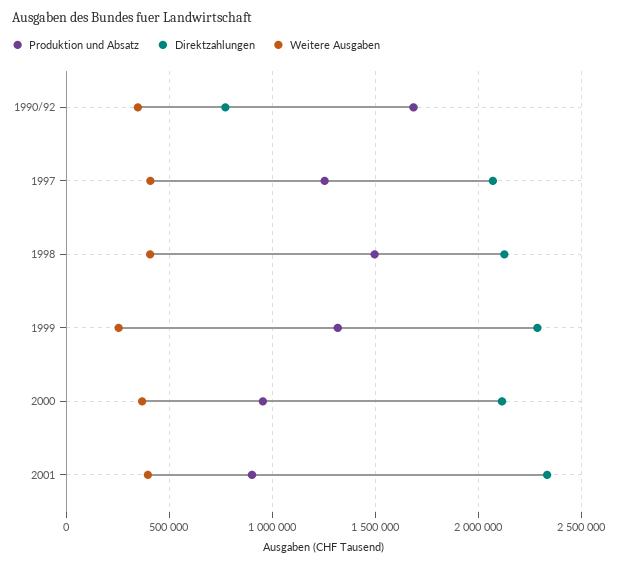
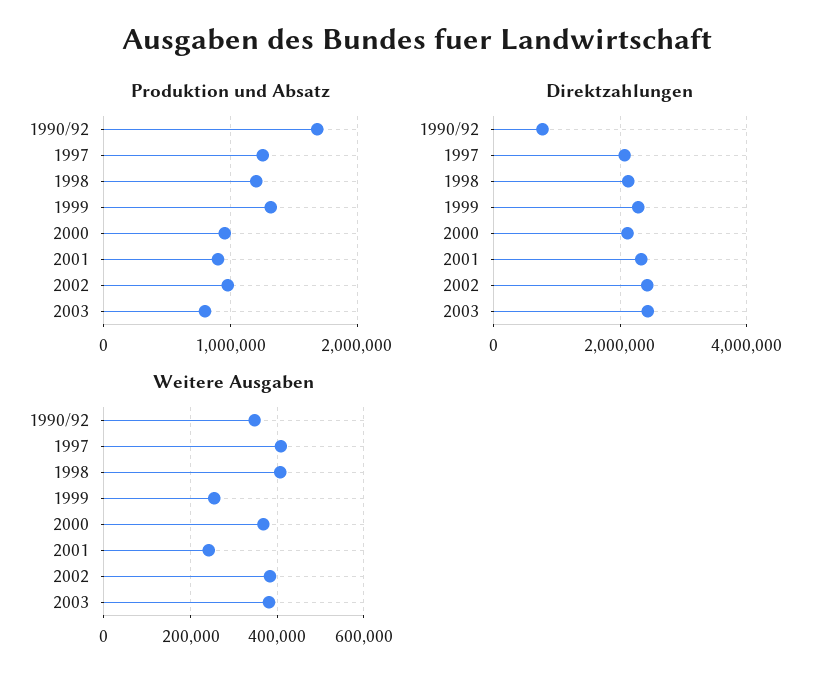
Produktion und Absatz, 1998: 1500000 -> 1200000
Weitere Ausgaben, 2001: 400000 -> 240000
Produktion und Absatz, 2002: none -> 1000000
Produktion und Absatz, 2003: none -> 800000
Direktzahlungen, 2002: none -> 2400000
Direktzahlungen, 2003: none -> 2400000
Weitere Ausgaben, 2002: none -> 380000
Weitere Ausgaben, 2003: none -> 380000

